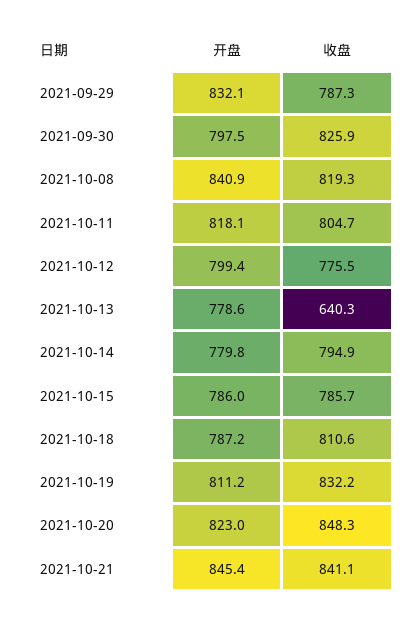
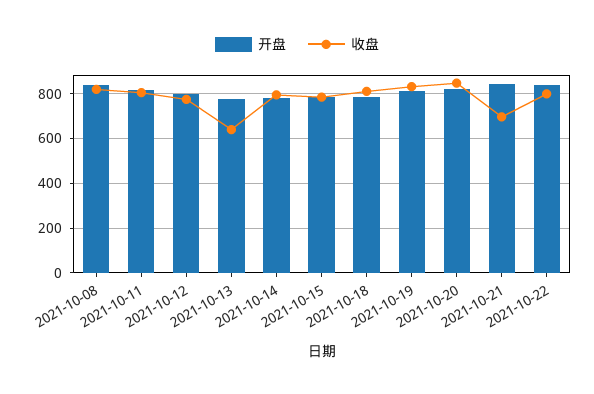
开盘, 2021-09-29: 832.1 -> none
收盘, 2021-09-29: 787.3 -> none
开盘, 2021-09-30: 797.5 -> none
收盘, 2021-09-30: 825.9 -> none
收盘, 2021-10-21: 841.1 -> 700
开盘, 2021-10-22: none -> 850
收盘, 2021-10-22: none -> 800

